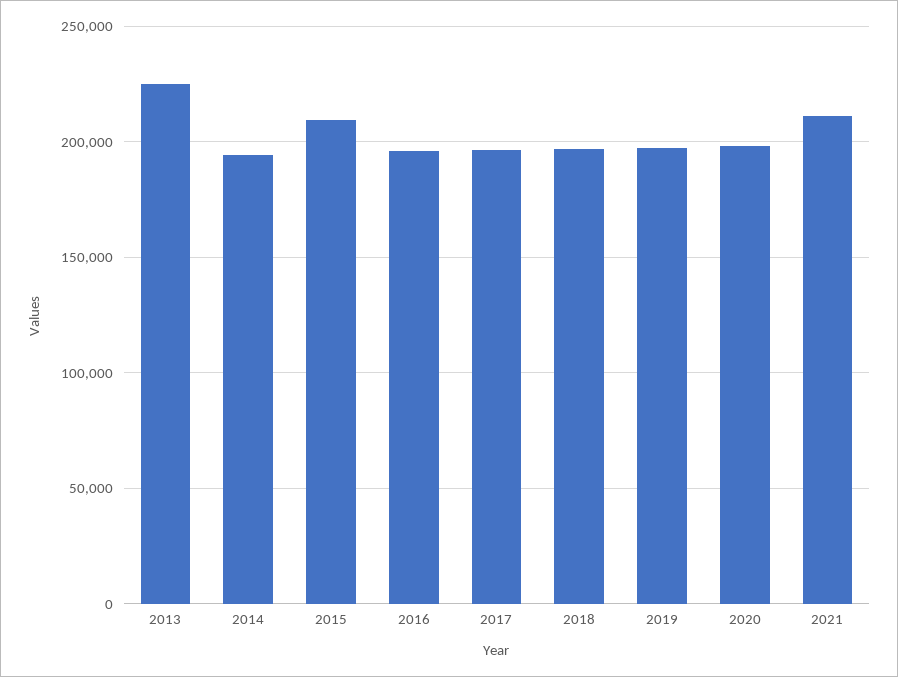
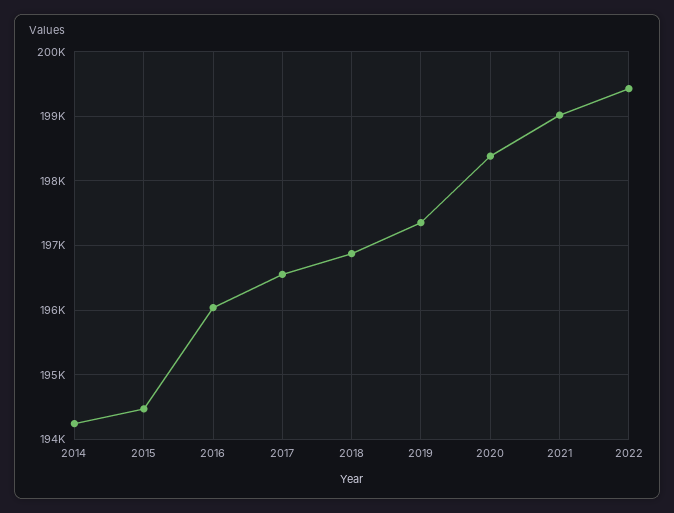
2013: 225000 -> none
2015: 210000 -> 194500
2021: 210000 -> 199000
2022: none -> 199400

